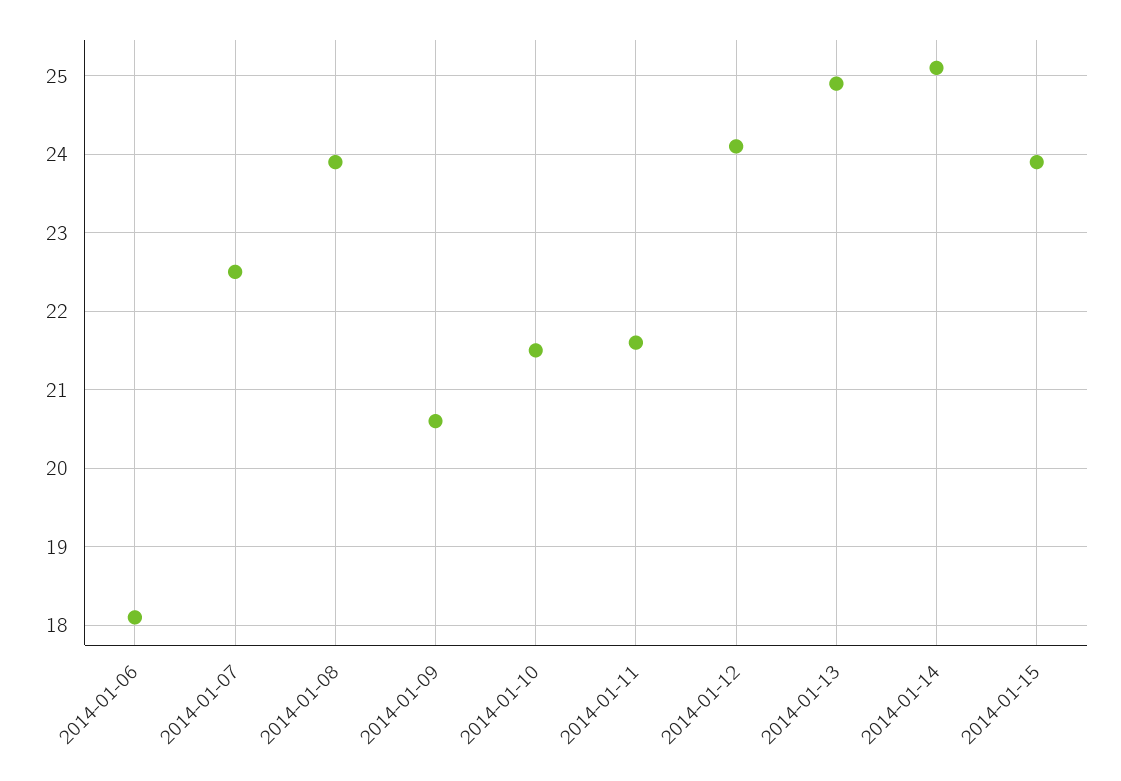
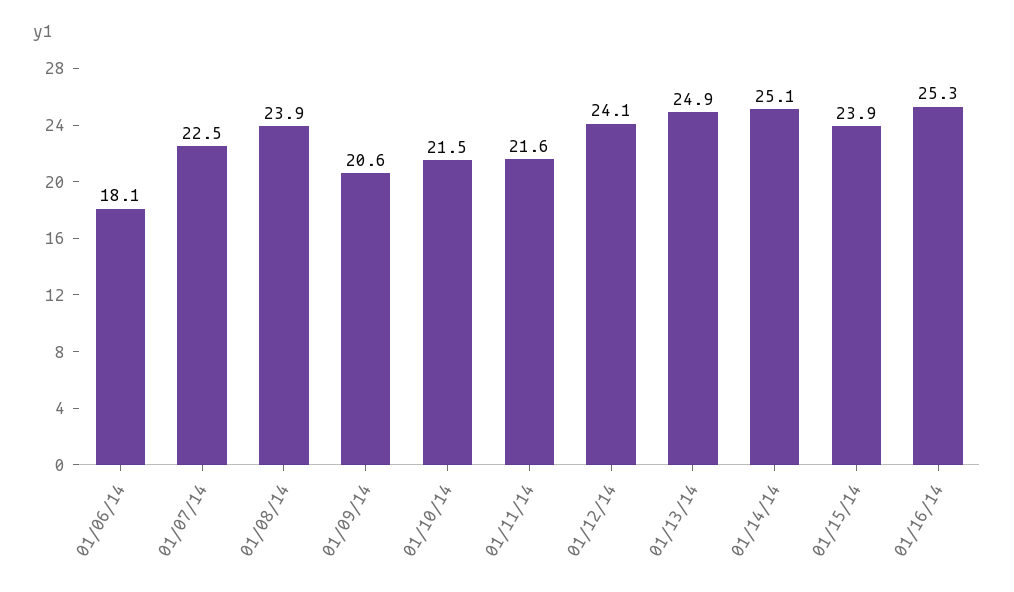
01/16/14: none -> 25.3

